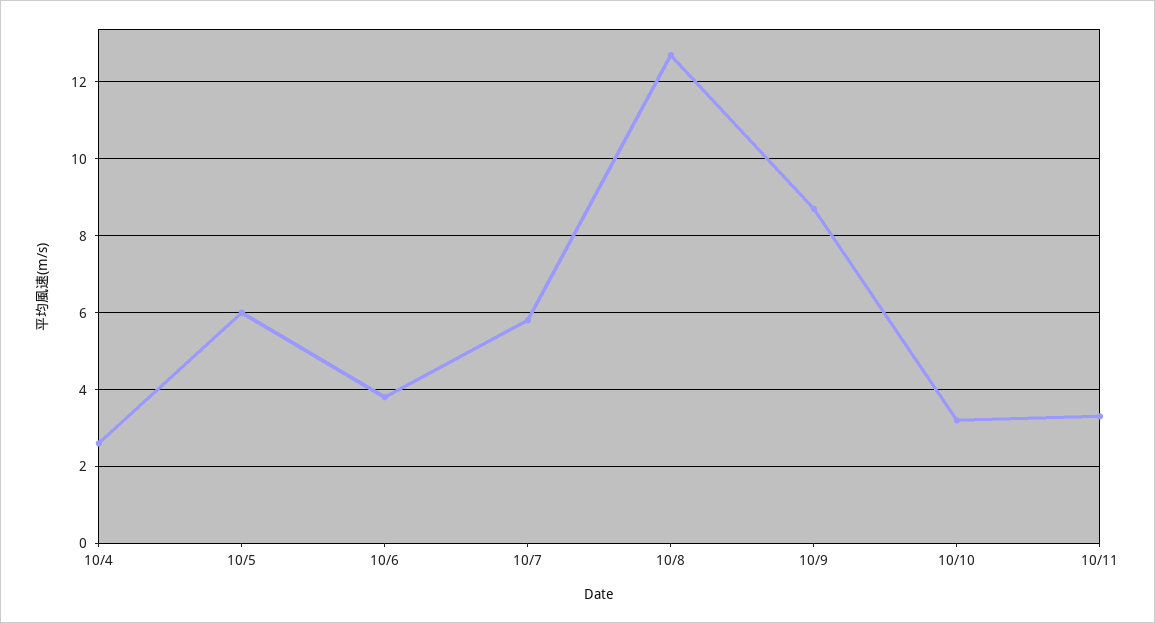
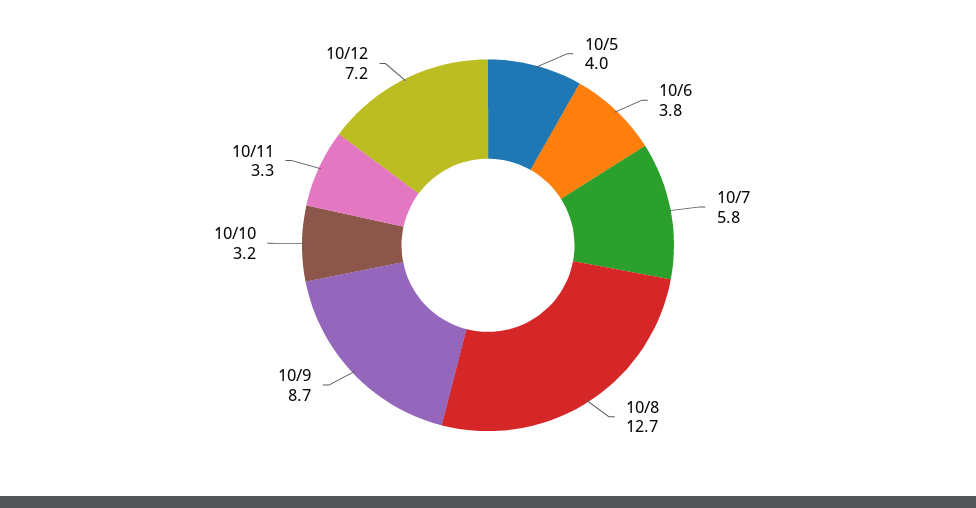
10/4: 2.5 -> none
10/5: 6 -> 4
10/12: none -> 7.2

